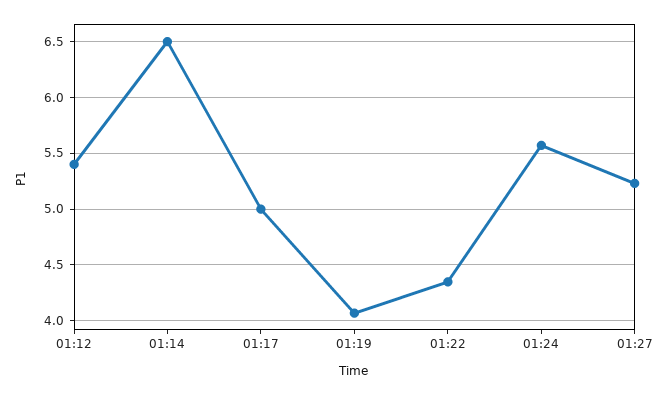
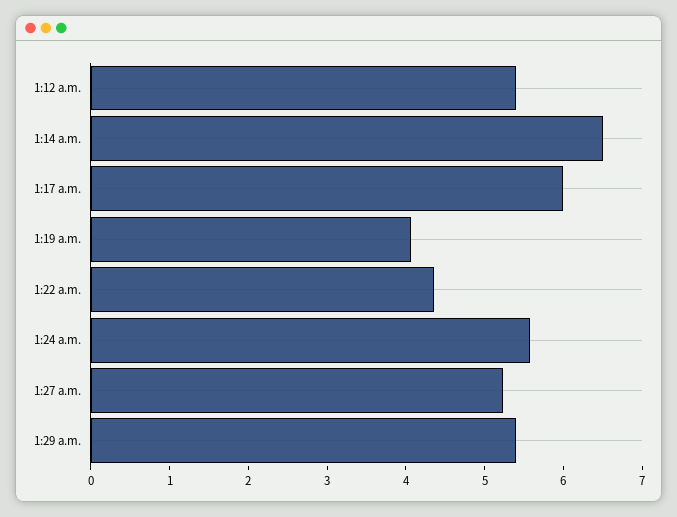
01:17: 5 -> 6
1:29 a.m.: none -> 5.4

